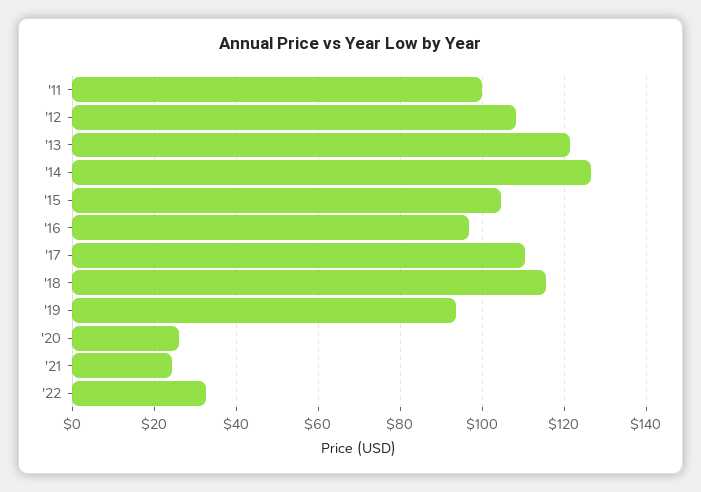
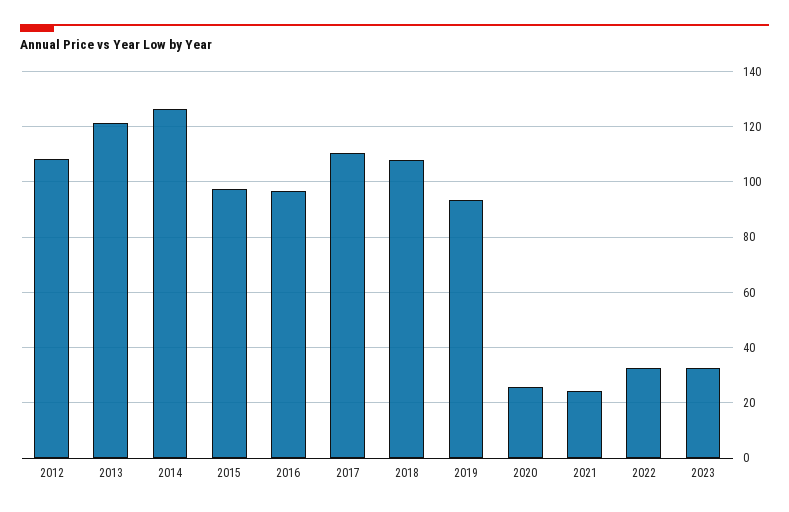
'11: 100 -> none
'15: 104 -> 97.5
'18: 116 -> 107.5
2023: none -> 32.5

